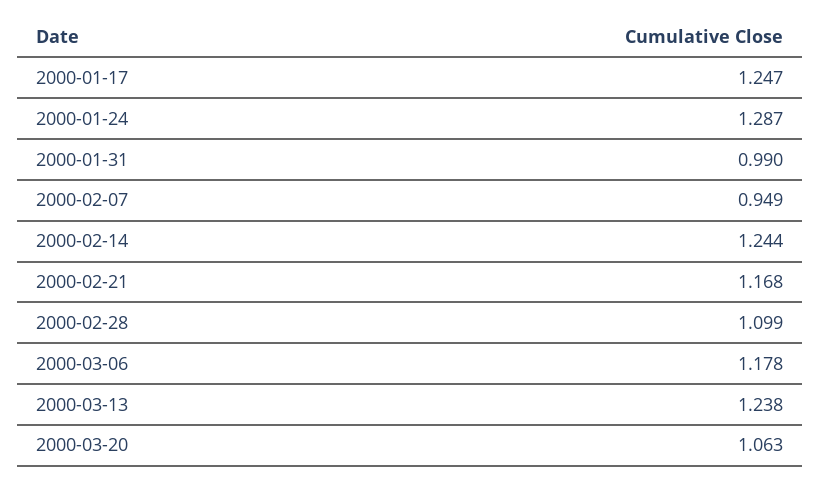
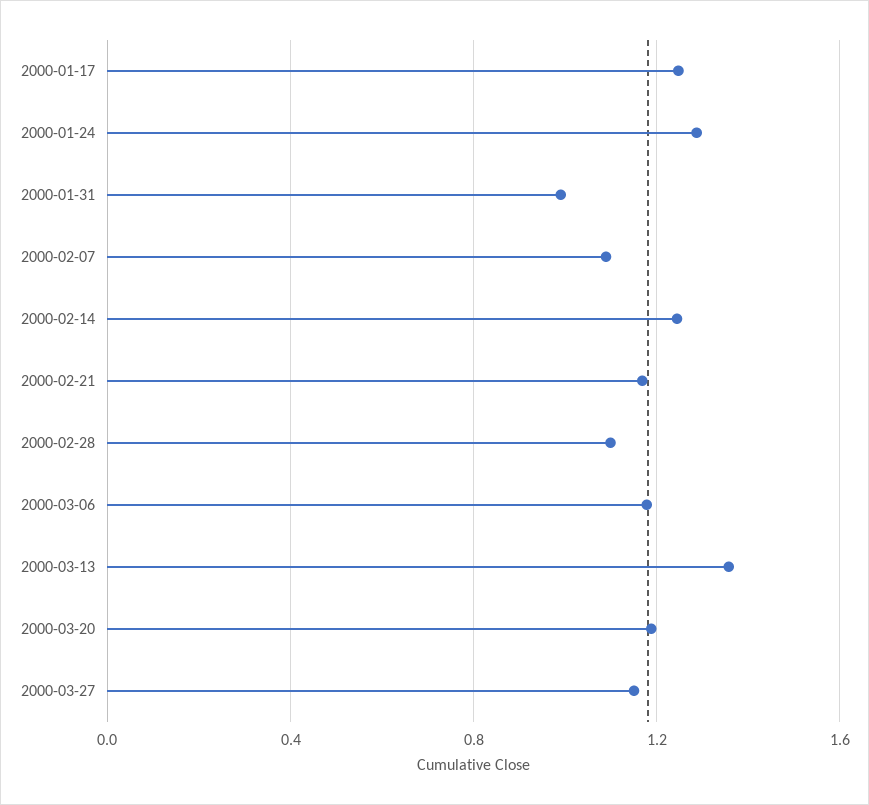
2000-02-07: 0.949 -> 1.1
2000-03-13: 1.238 -> 1.35
2000-03-20: 1.063 -> 1.2
2000-03-27: none -> 1.15

